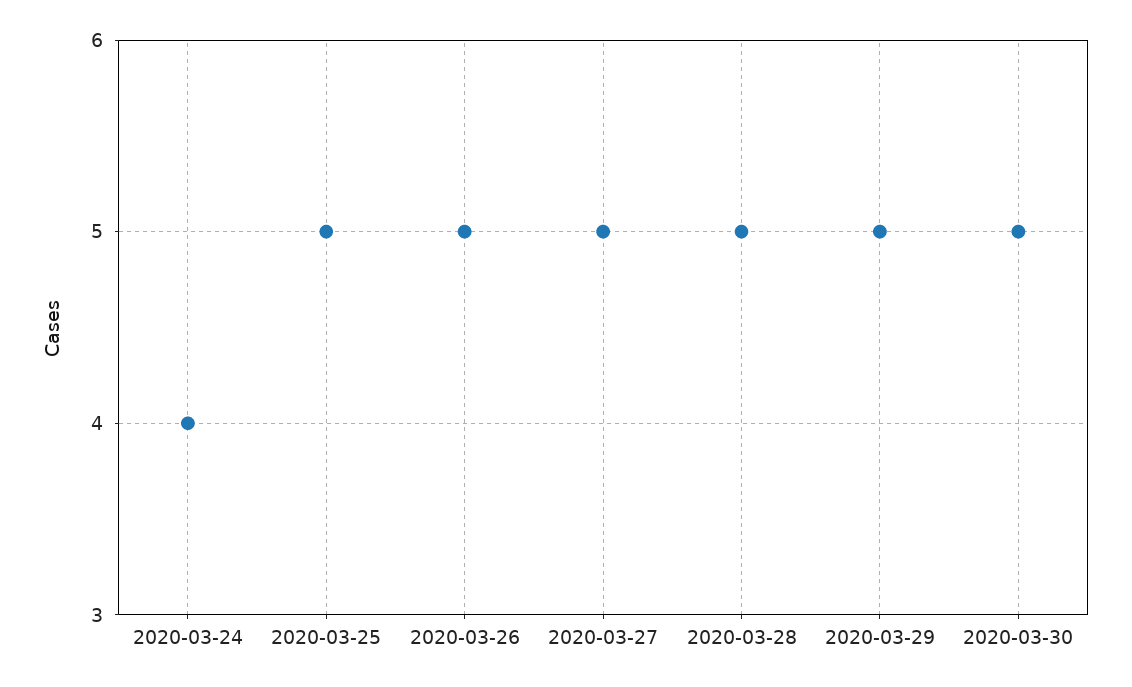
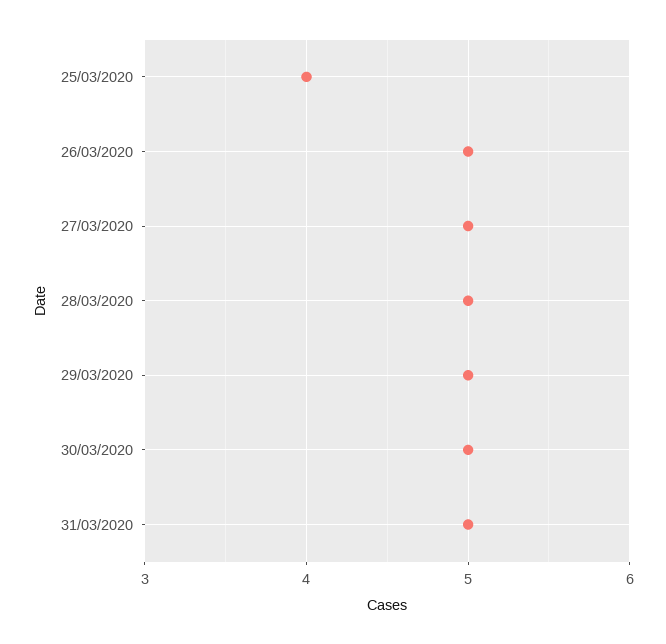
2020-03-24: 4 -> none
2020-03-25: 5 -> 4
31/03/2020: none -> 5

